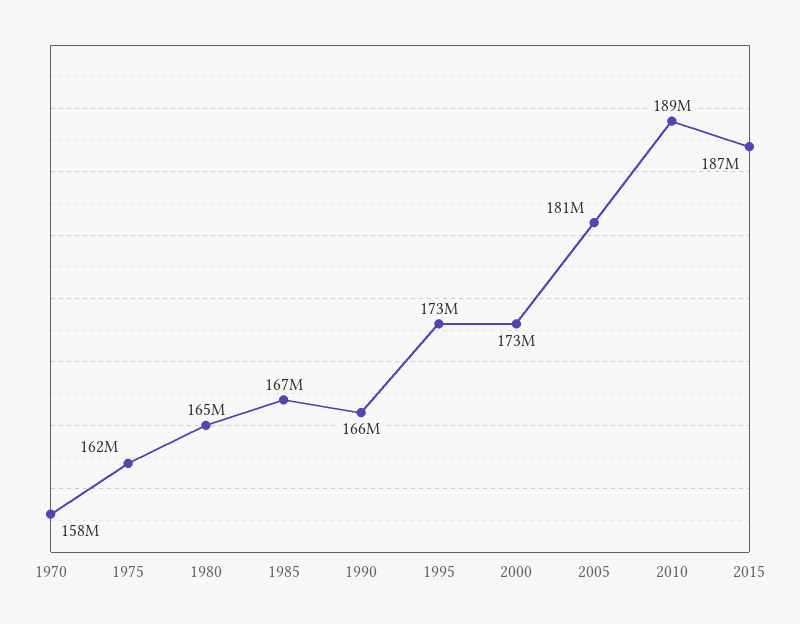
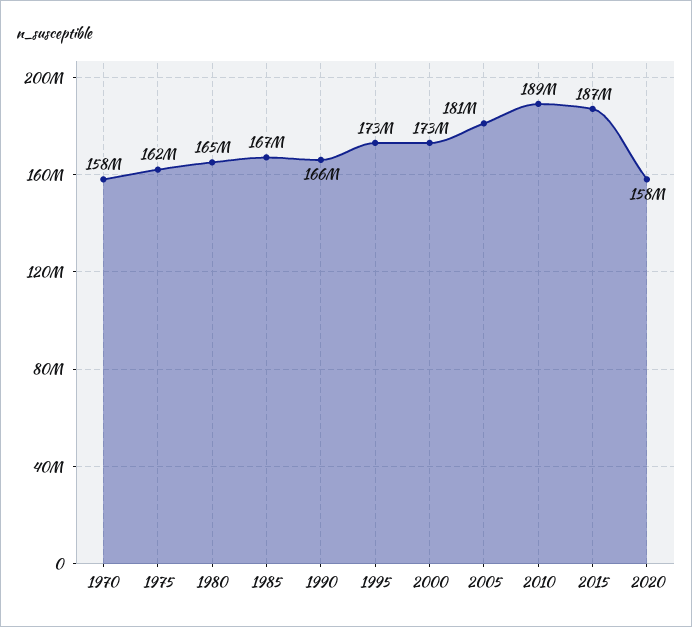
2020: none -> 158000000

